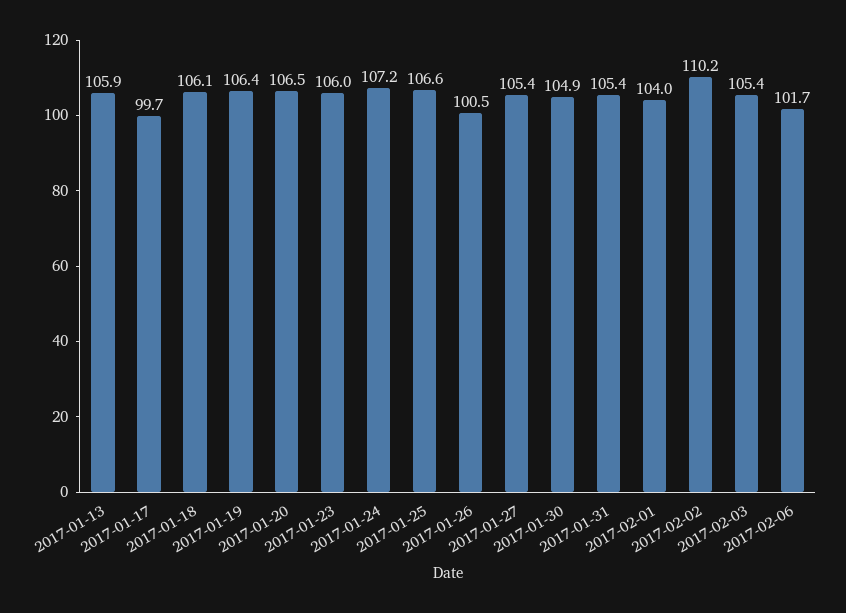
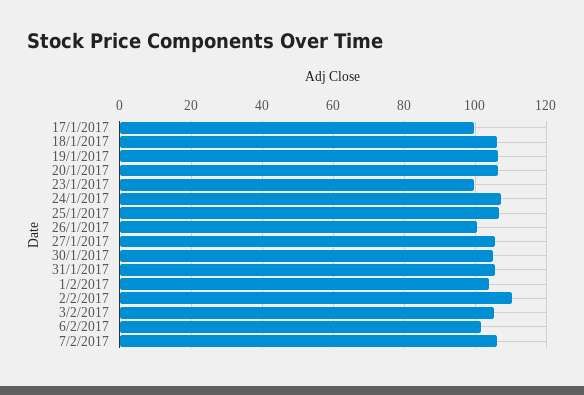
2017-01-13: 105.9 -> none
2017-01-23: 106 -> 100
7/2/2017: none -> 106

